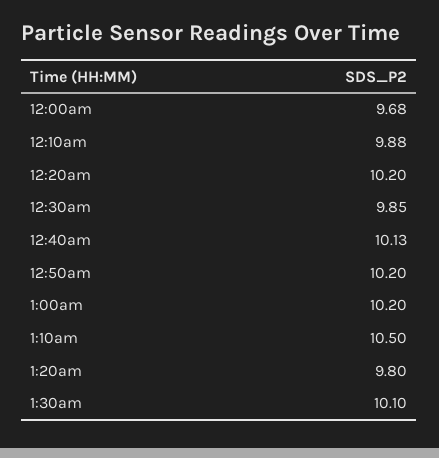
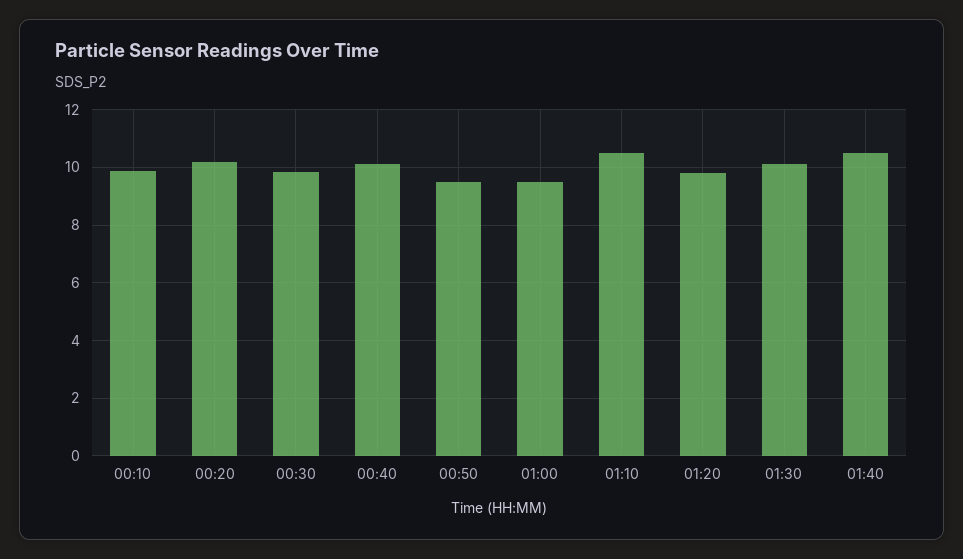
12:00am: 9.68 -> none
12:50am: 10.2 -> 9.5
1:00am: 10.2 -> 9.5
01:40: none -> 10.5

